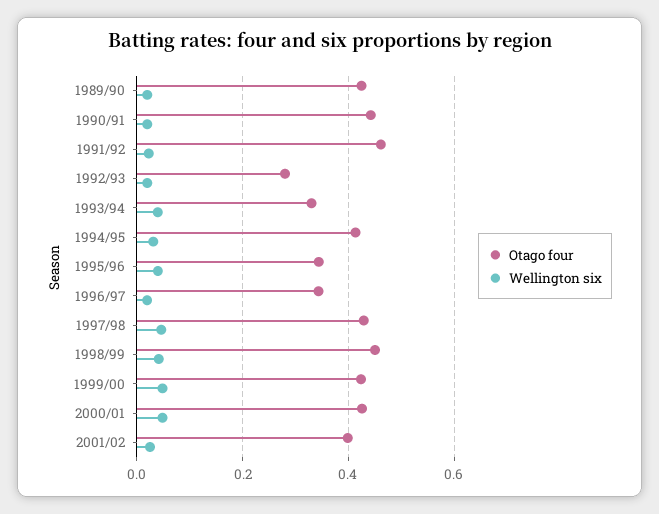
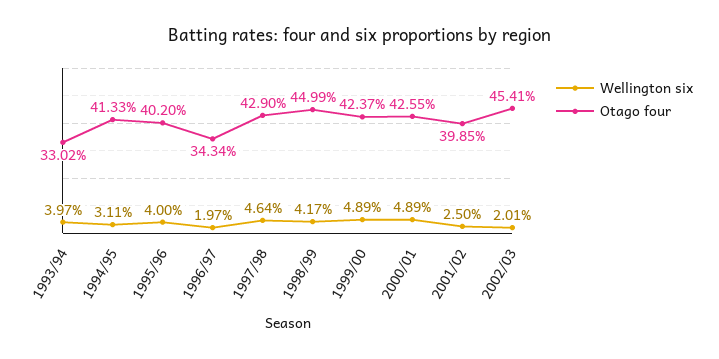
Otago four, 1989/90: 0.42 -> none
Wellington six, 1989/90: 0.02 -> none
Otago four, 1990/91: 0.44 -> none
Wellington six, 1990/91: 0.02 -> none
Otago four, 1991/92: 0.46 -> none
Wellington six, 1991/92: 0.02 -> none
Otago four, 1992/93: 0.28 -> none
Wellington six, 1992/93: 0.02 -> none
Otago four, 1995/96: 0.34 -> 0.402
Wellington six, 2002/03: none -> 0.0201
Otago four, 2002/03: none -> 0.4541

